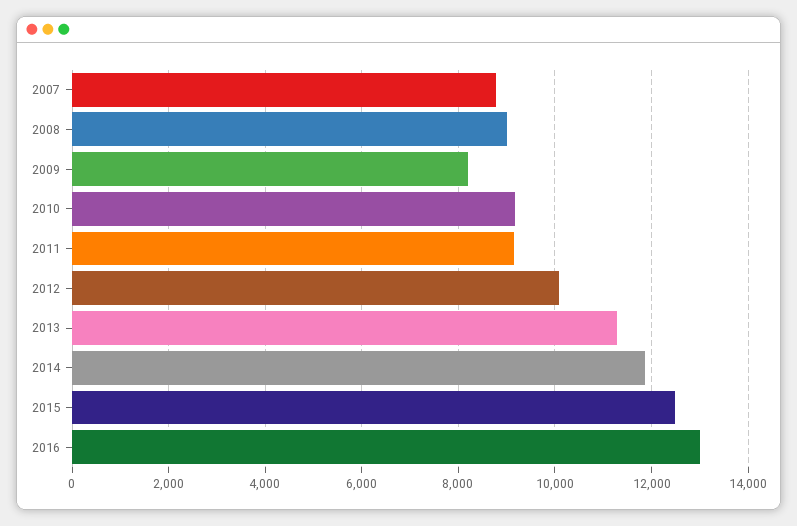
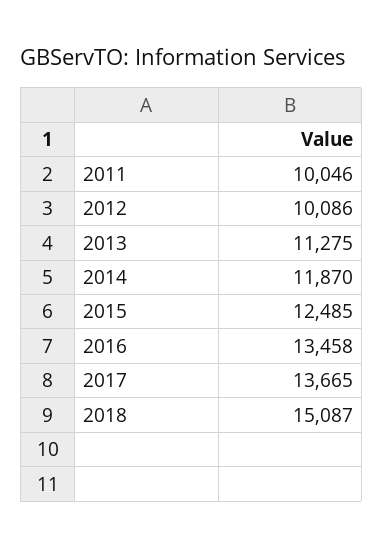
2007: 8800 -> none
2008: 9000 -> none
2009: 8200 -> none
2010: 9200 -> none
2011: 9200 -> 10046
2016: 13000 -> 13458
2017: none -> 13665
2018: none -> 15087

